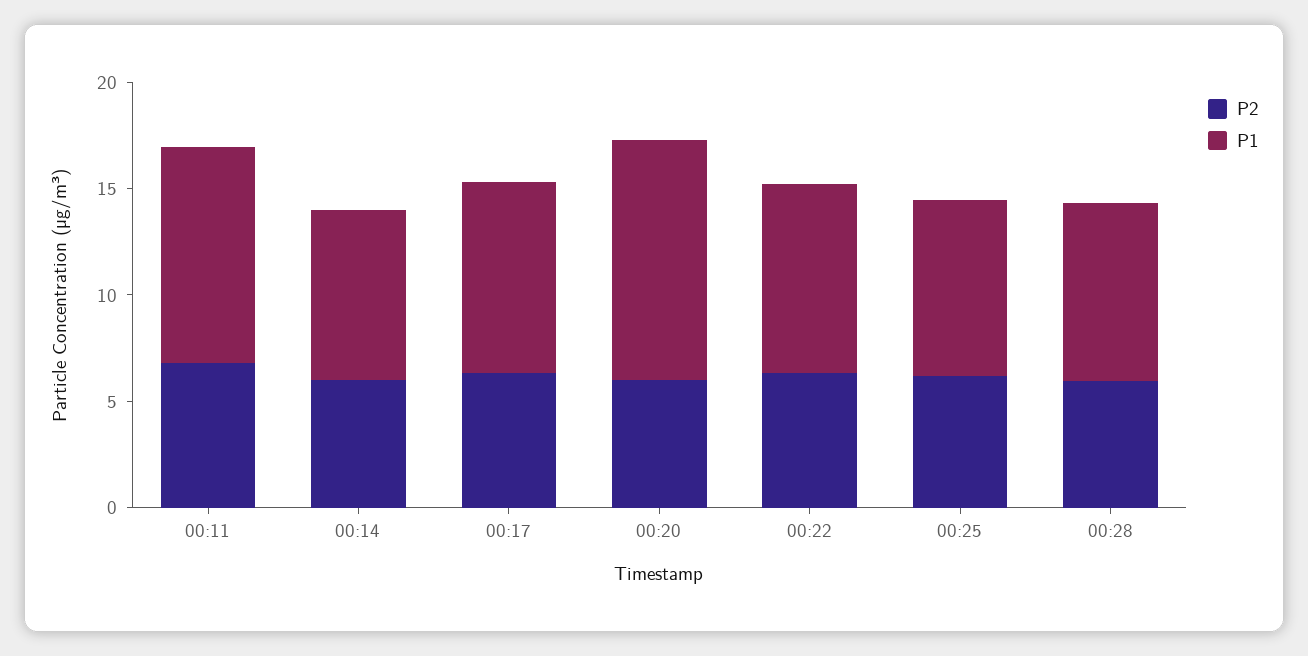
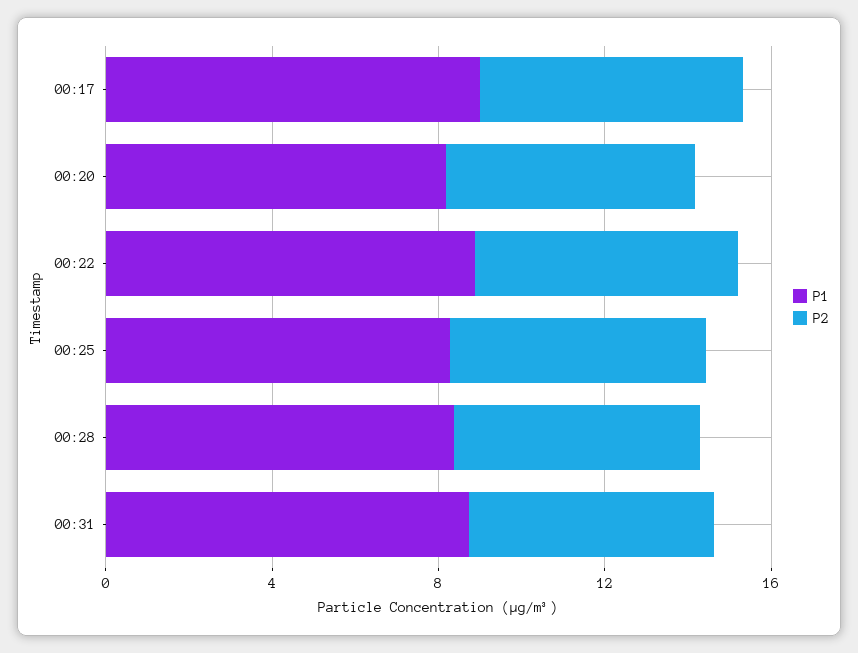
P2, 00:11: 7 -> none
P1, 00:11: 10 -> none
P2, 00:14: 6 -> none
P1, 00:14: 8 -> none
P1, 00:20: 11 -> 8
P1, 00:31: none -> 9
P2, 00:31: none -> 6

